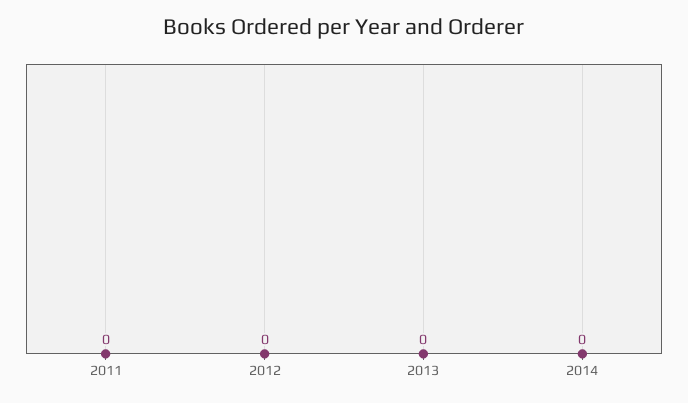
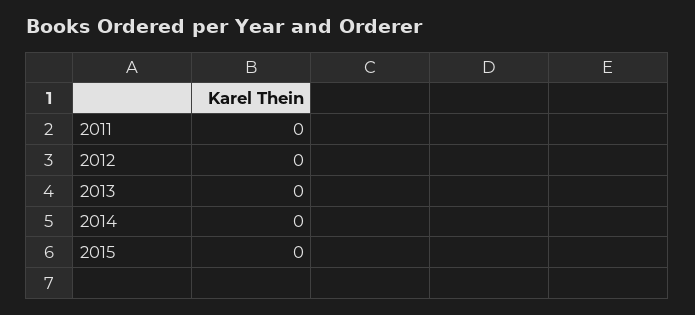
2015: none -> 0

